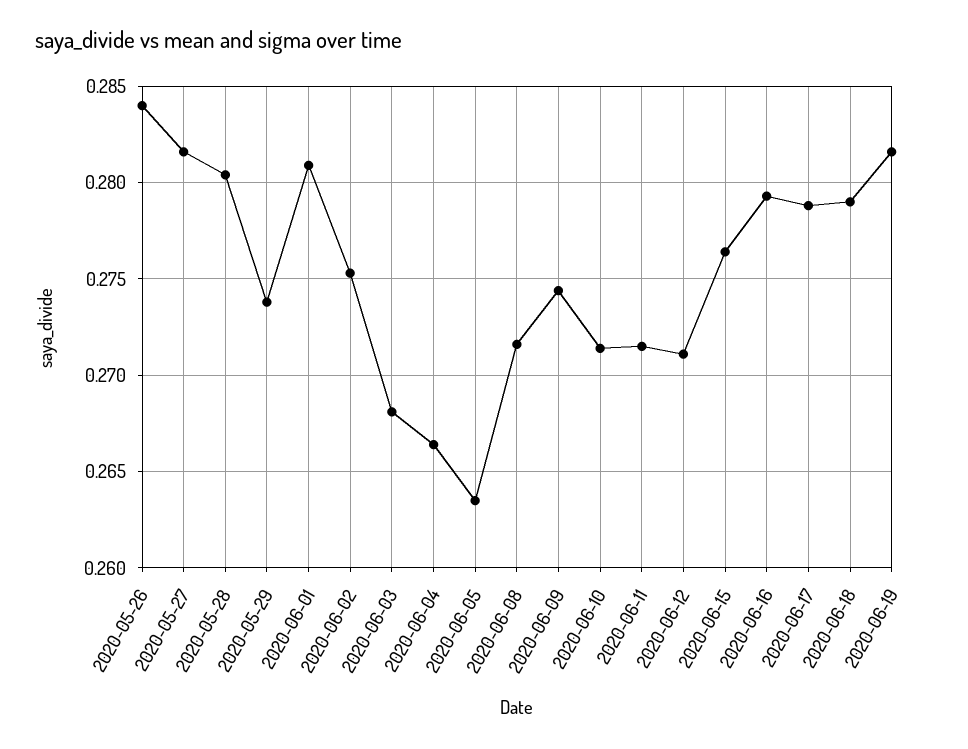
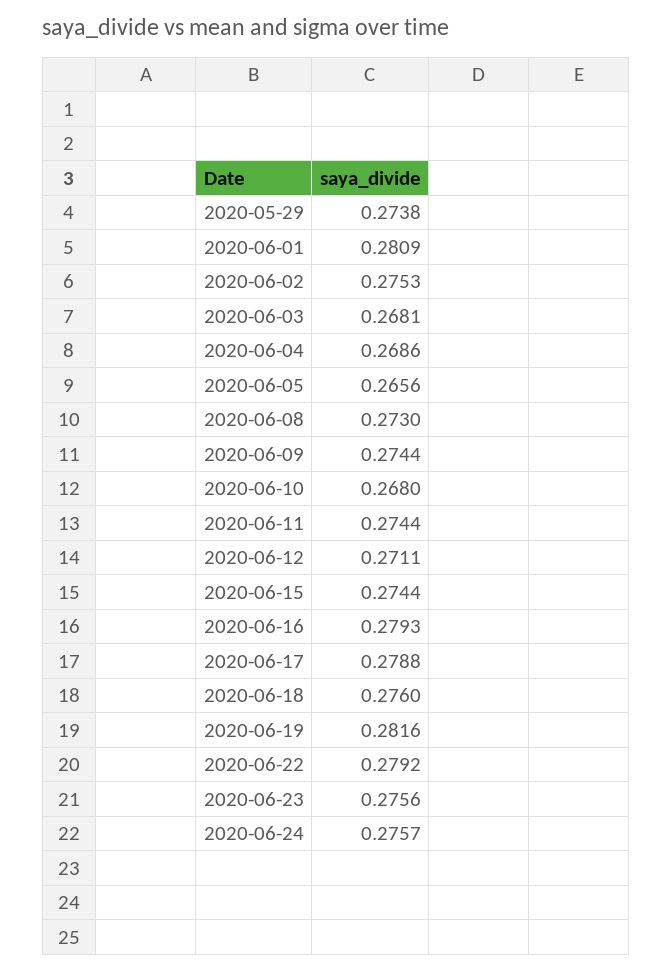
2020-05-26: 0.284 -> none
2020-05-27: 0.2815 -> none
2020-05-28: 0.2805 -> none
2020-06-04: 0.2665 -> 0.2686
2020-06-05: 0.2635 -> 0.2656
2020-06-08: 0.2715 -> 0.273
2020-06-10: 0.2715 -> 0.268
2020-06-11: 0.2715 -> 0.2744
2020-06-15: 0.2765 -> 0.2744
2020-06-18: 0.279 -> 0.276
2020-06-22: none -> 0.2792
2020-06-23: none -> 0.2756
2020-06-24: none -> 0.2757

